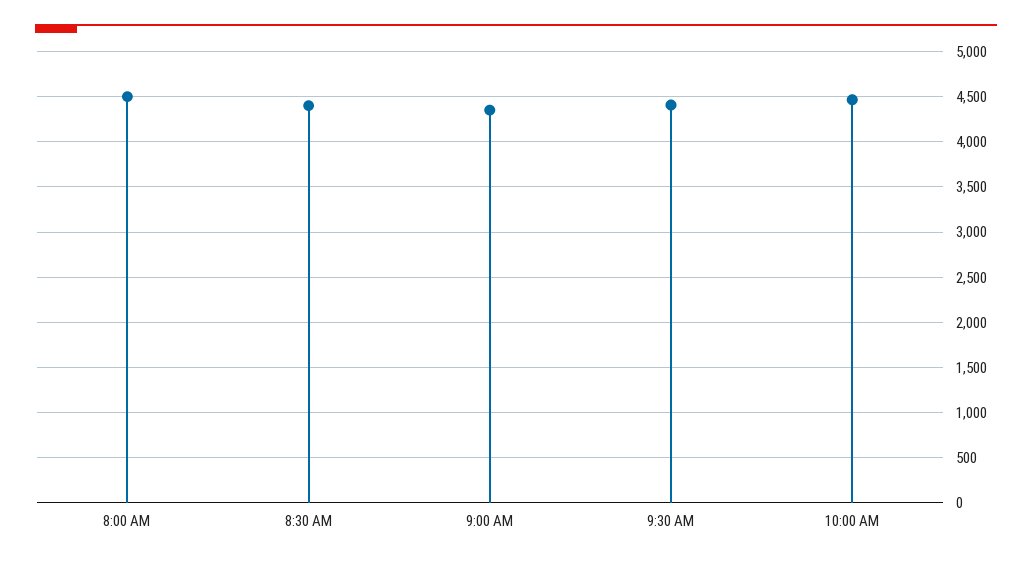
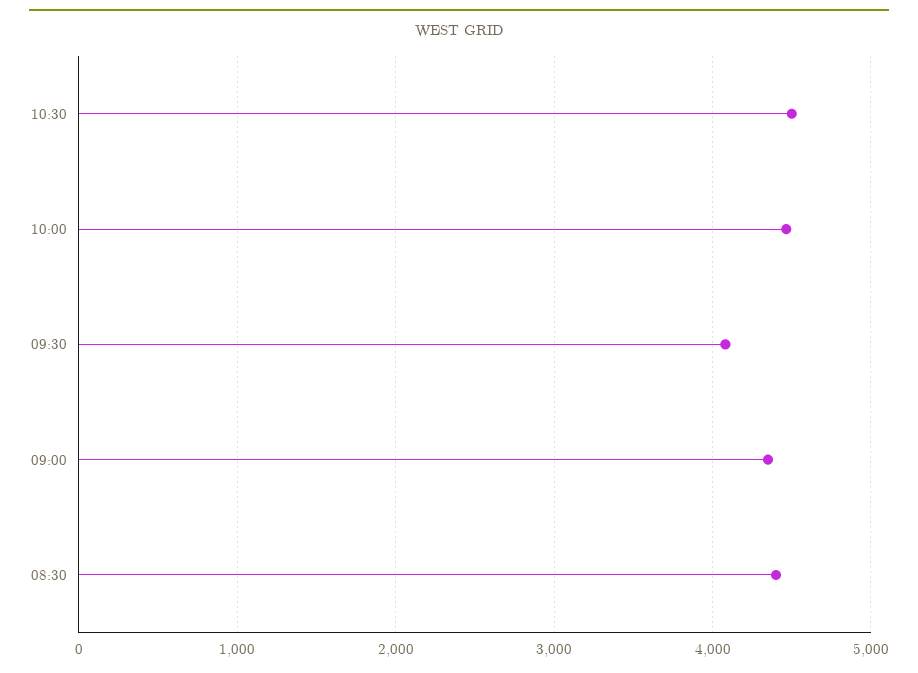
8:00 AM: 4500 -> none
9:30 AM: 4400 -> 4100
10:30: none -> 4500

